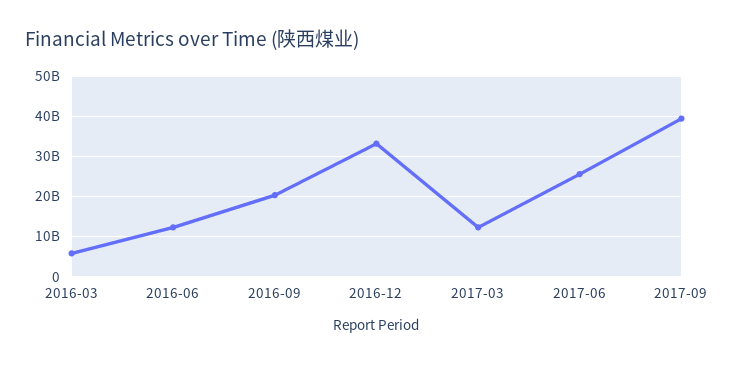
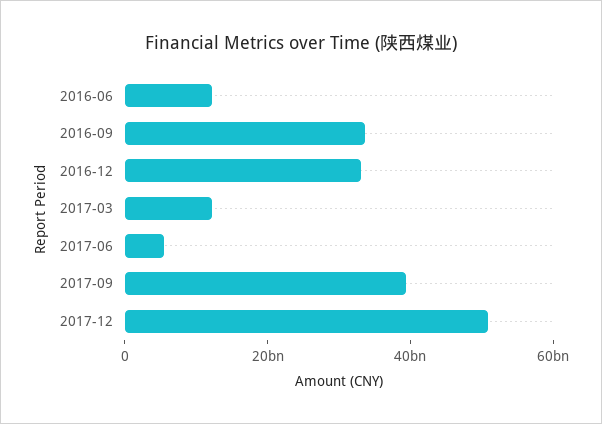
2016-03: 6000000000 -> none
2016-09: 20000000000 -> 35000000000
2017-06: 26000000000 -> 5000000000
2017-12: none -> 50000000000

